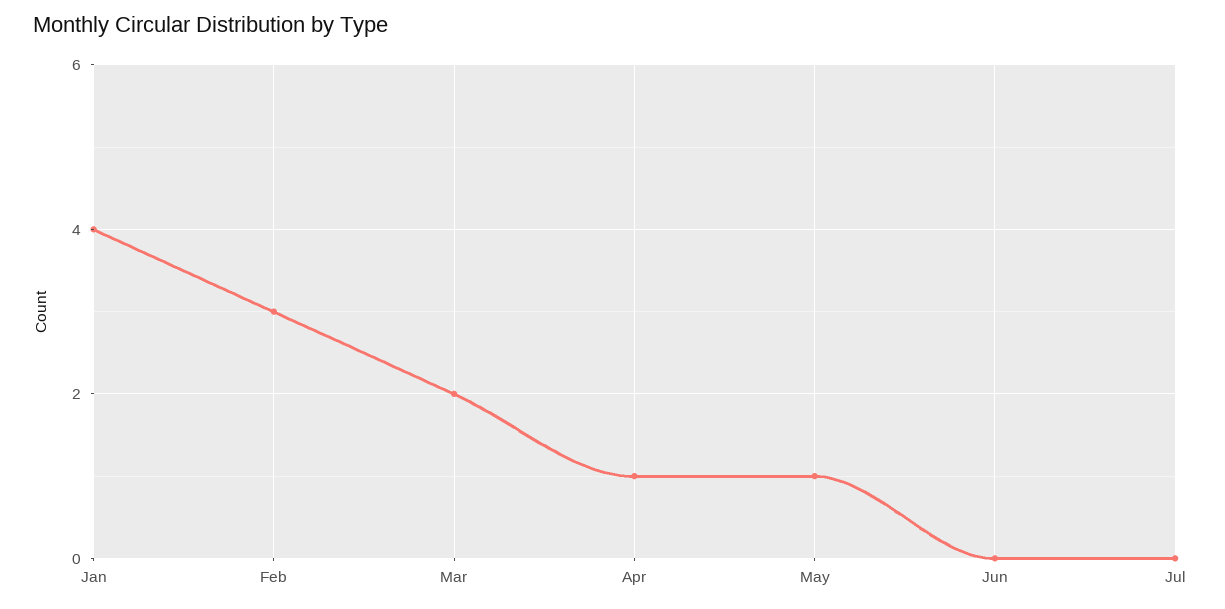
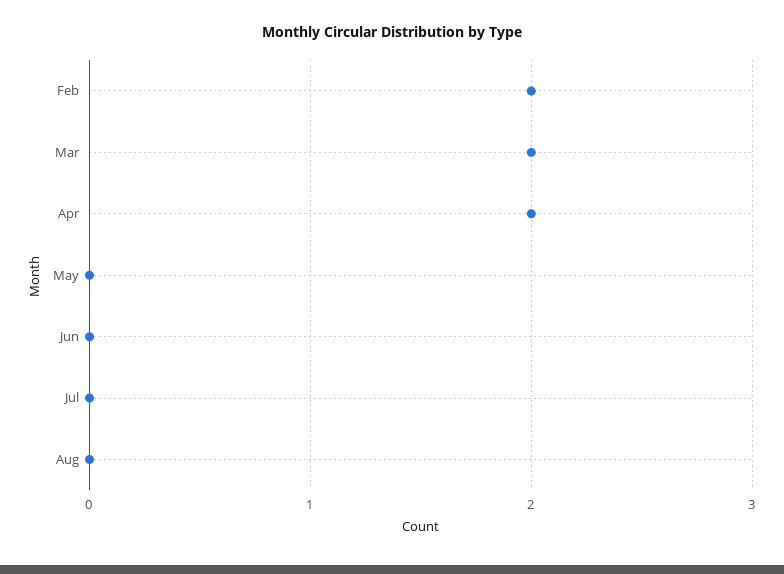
Jan: 4 -> none
Feb: 3 -> 2
Apr: 1 -> 2
May: 1 -> 0
Aug: none -> 0

